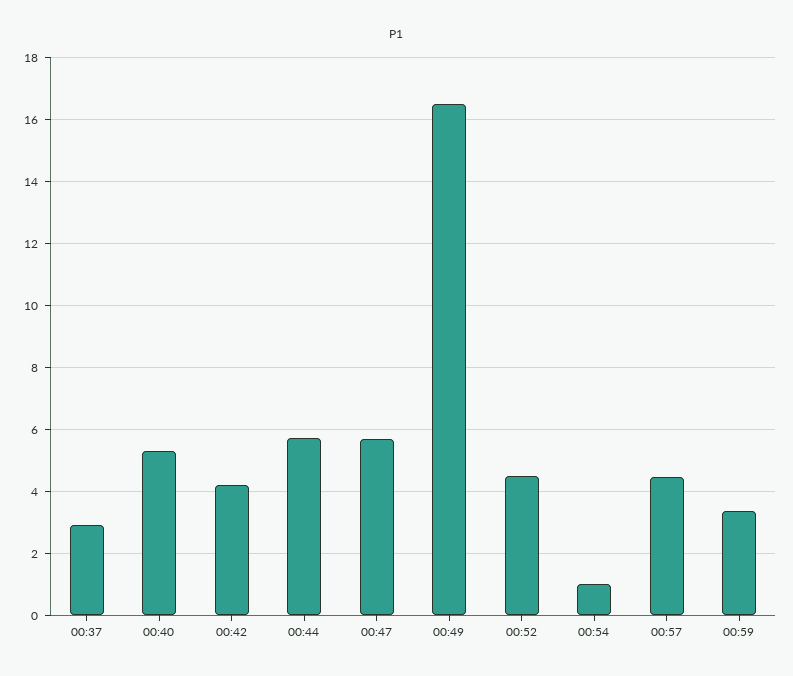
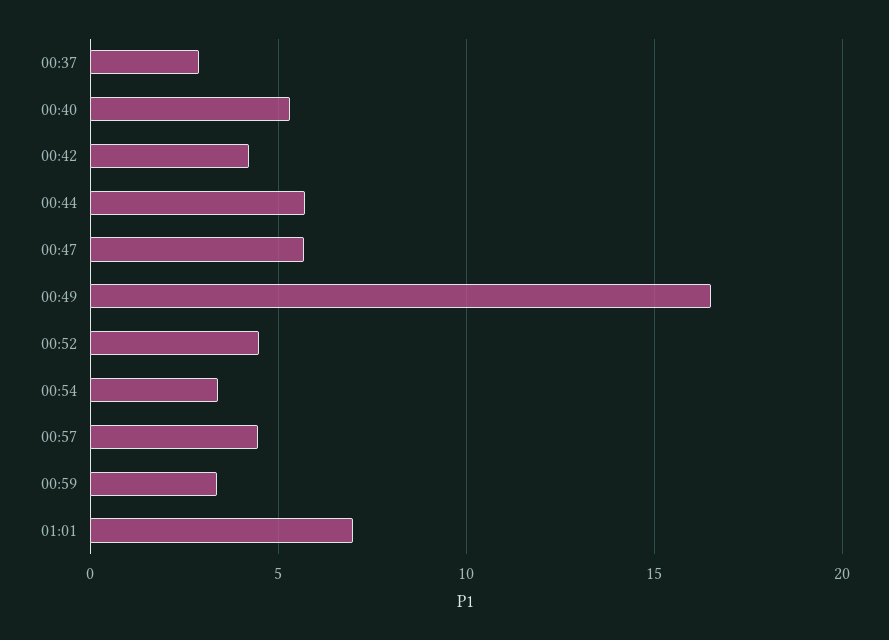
00:54: 1 -> 3.5
01:01: none -> 7

